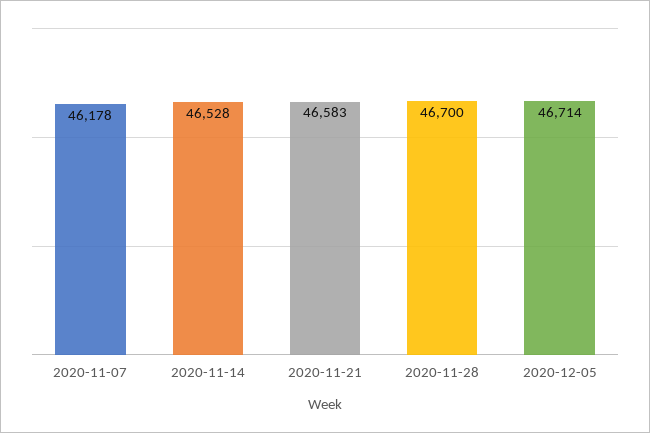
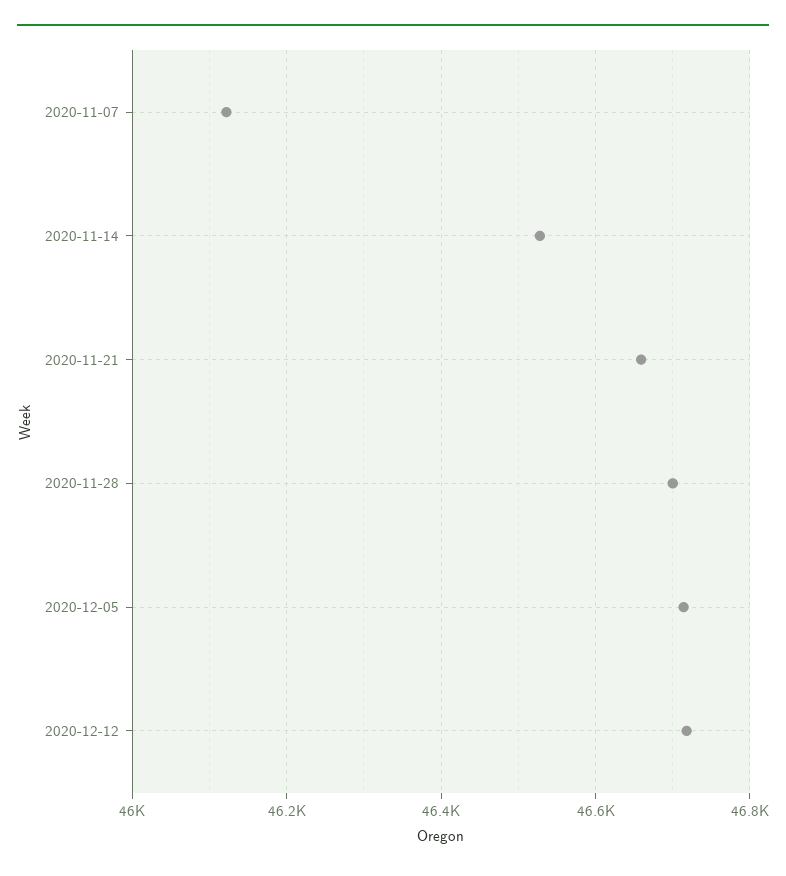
2020-11-07: 46178 -> 46120
2020-11-21: 46583 -> 46660
2020-12-12: none -> 46720

